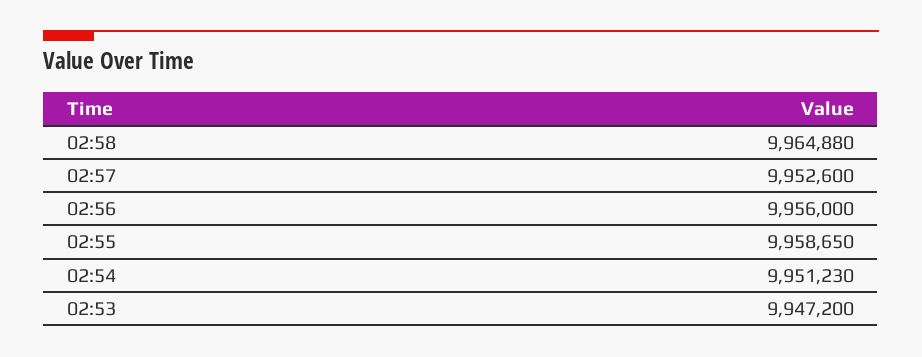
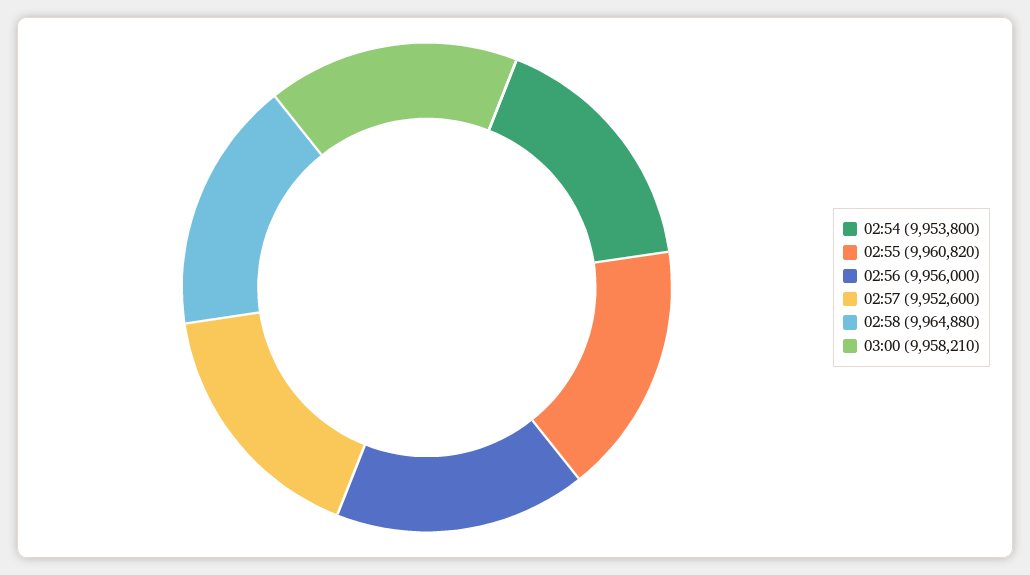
02:55: 9958650 -> 9960820
02:54: 9951230 -> 9953800
02:53: 9947200 -> none
03:00: none -> 9958210

